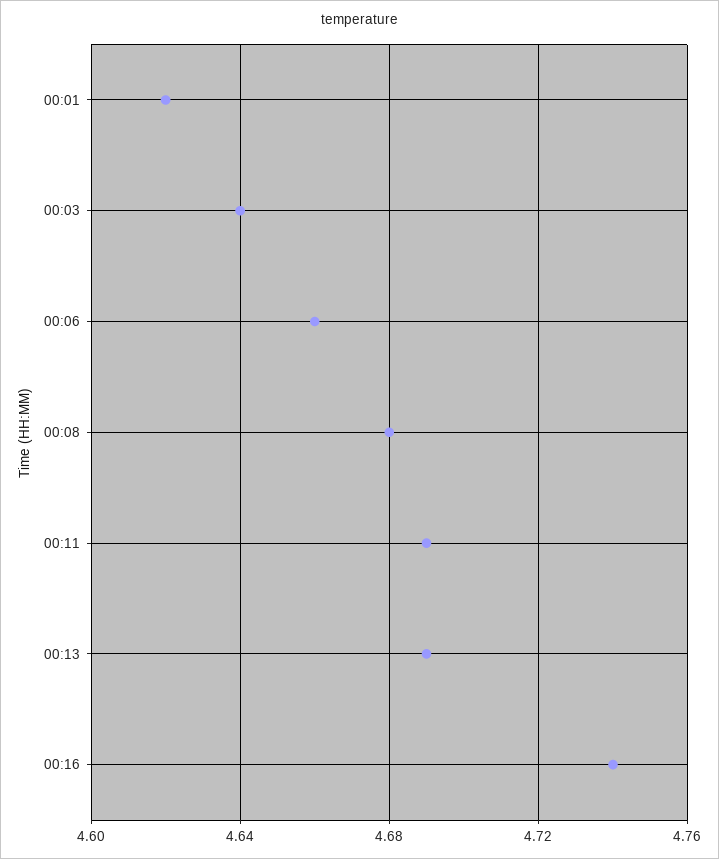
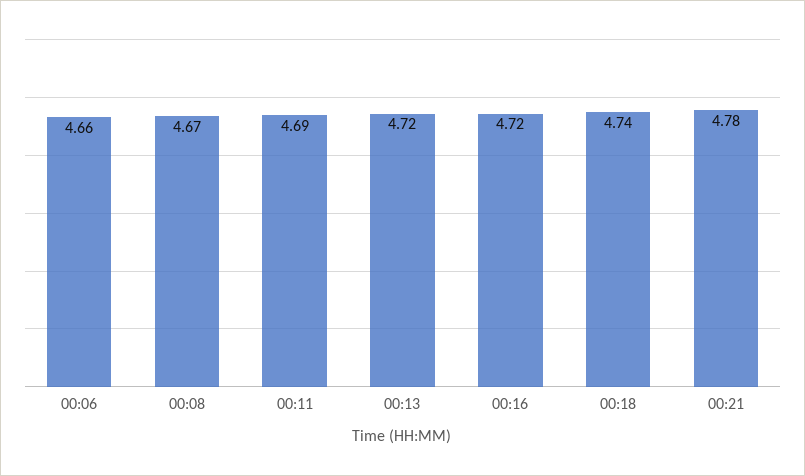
00:01: 4.62 -> none
00:03: 4.64 -> none
00:08: 4.68 -> 4.67
00:13: 4.69 -> 4.72
00:16: 4.74 -> 4.72
00:18: none -> 4.74
00:21: none -> 4.78

